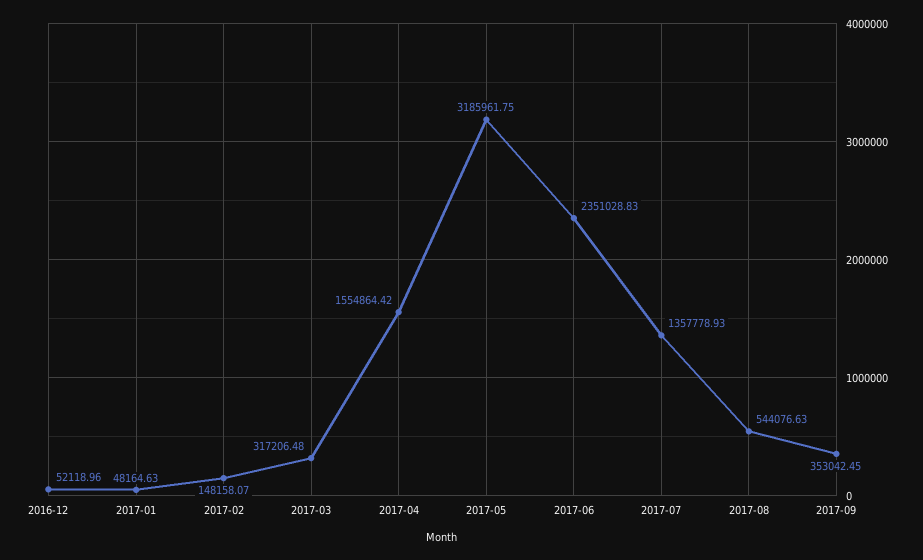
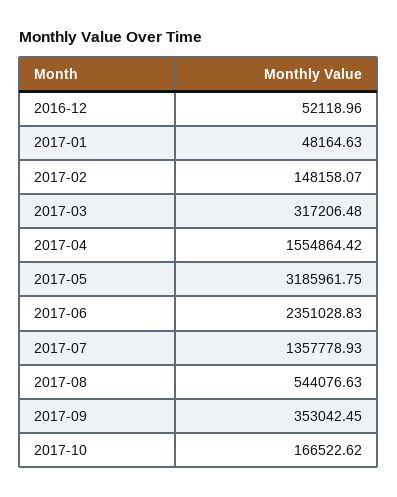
2017-10: none -> 166522.62

